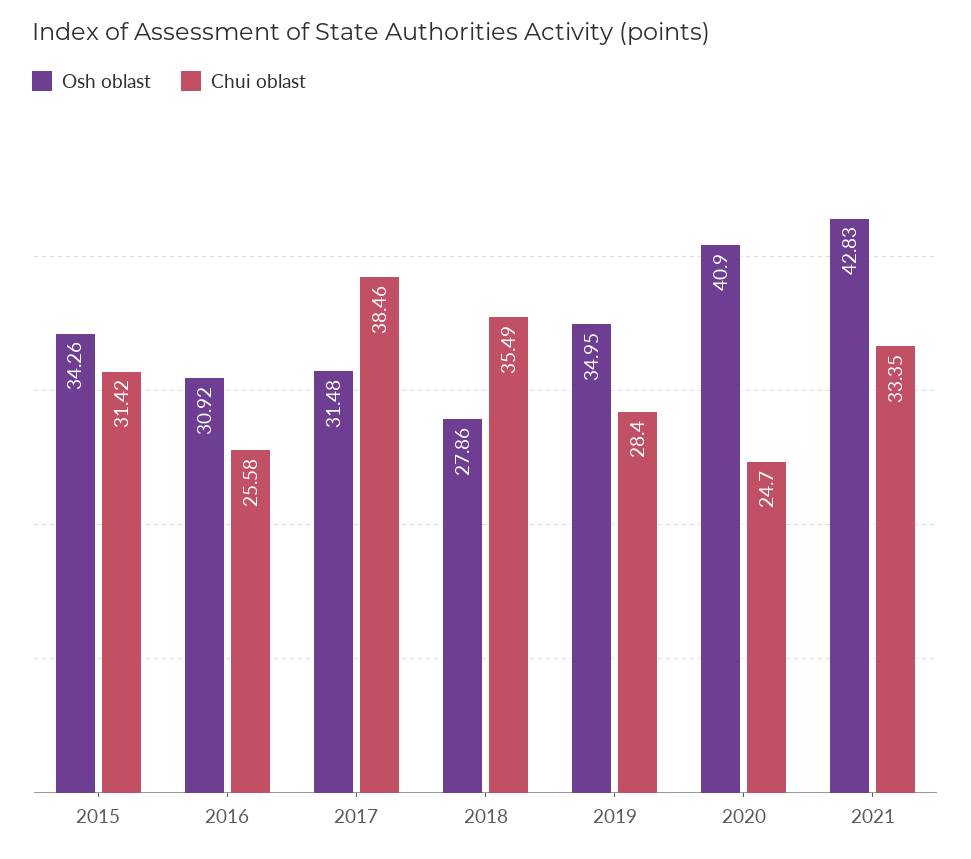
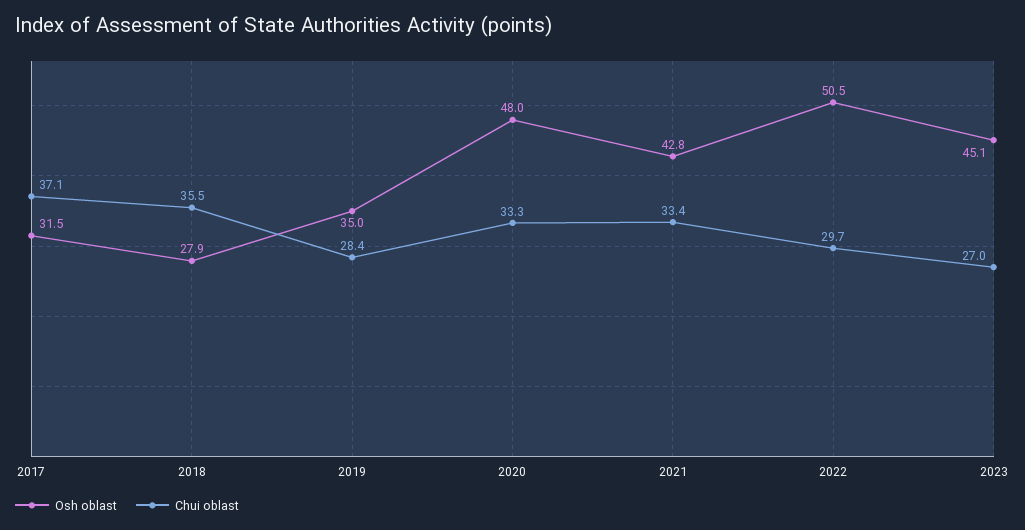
Osh oblast, 2015: 34.26 -> none
Chui oblast, 2015: 31.42 -> none
Osh oblast, 2016: 30.92 -> none
Chui oblast, 2016: 25.58 -> none
Chui oblast, 2017: 38.46 -> 37.1
Osh oblast, 2020: 40.9 -> 48
Chui oblast, 2020: 24.7 -> 33.3
Osh oblast, 2022: none -> 50.5
Chui oblast, 2022: none -> 29.7
Osh oblast, 2023: none -> 45.1
Chui oblast, 2023: none -> 27

